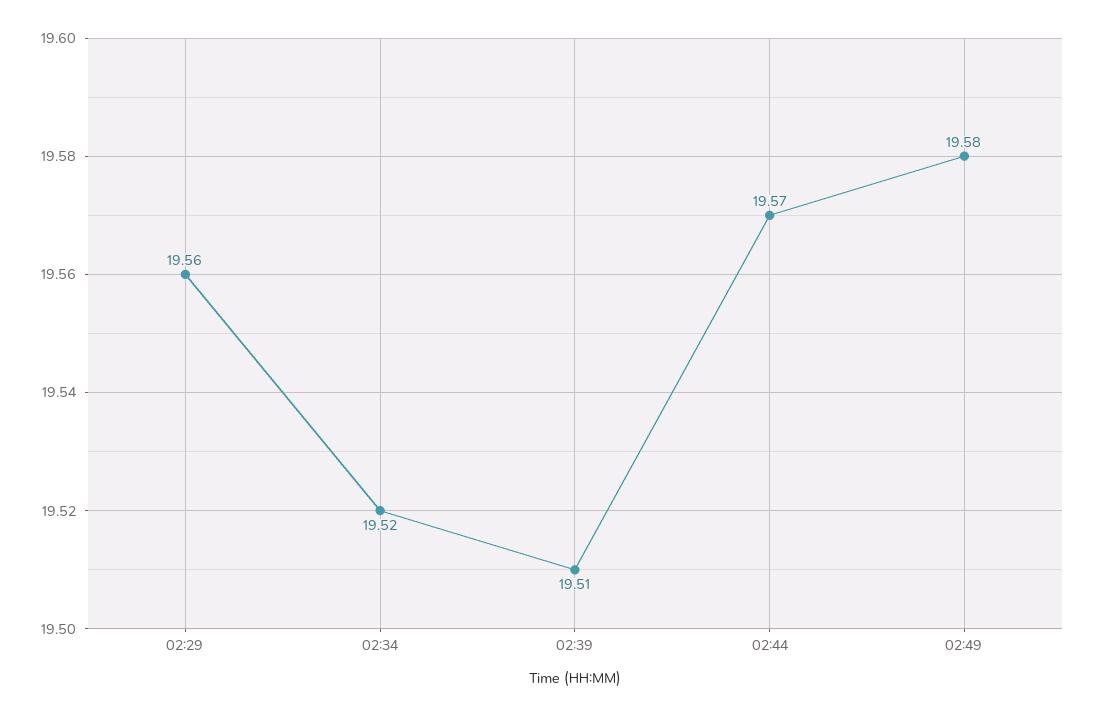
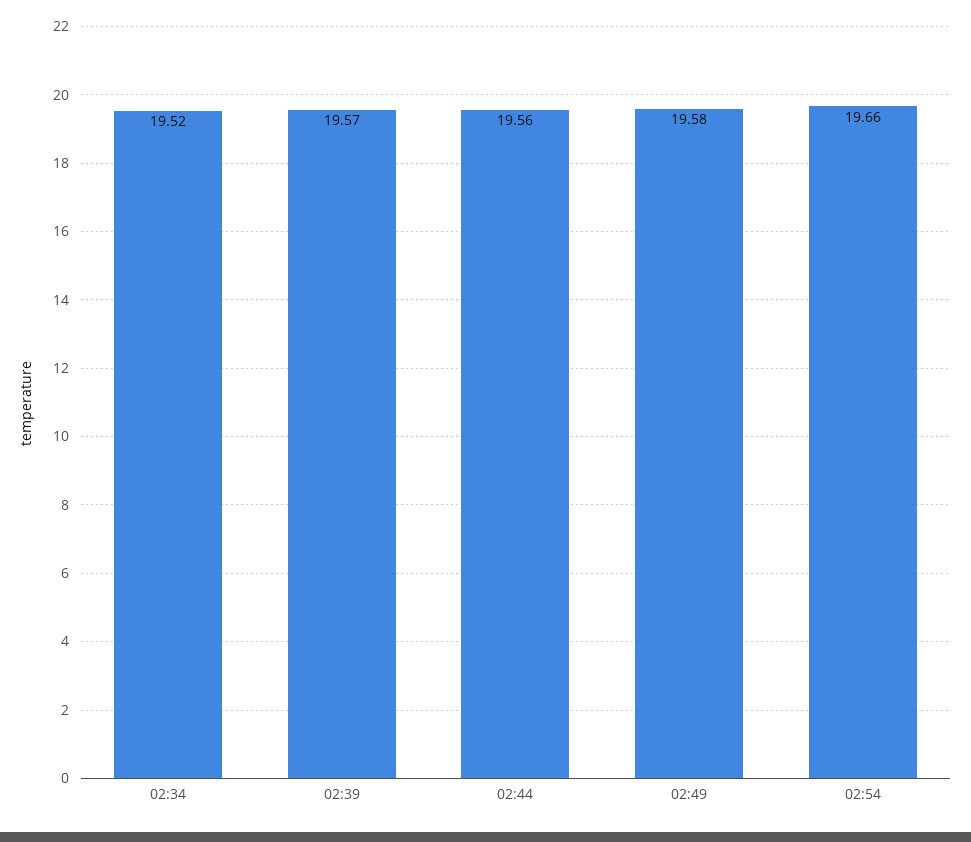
02:29: 19.56 -> none
02:39: 19.51 -> 19.57
02:44: 19.57 -> 19.56
02:54: none -> 19.66

